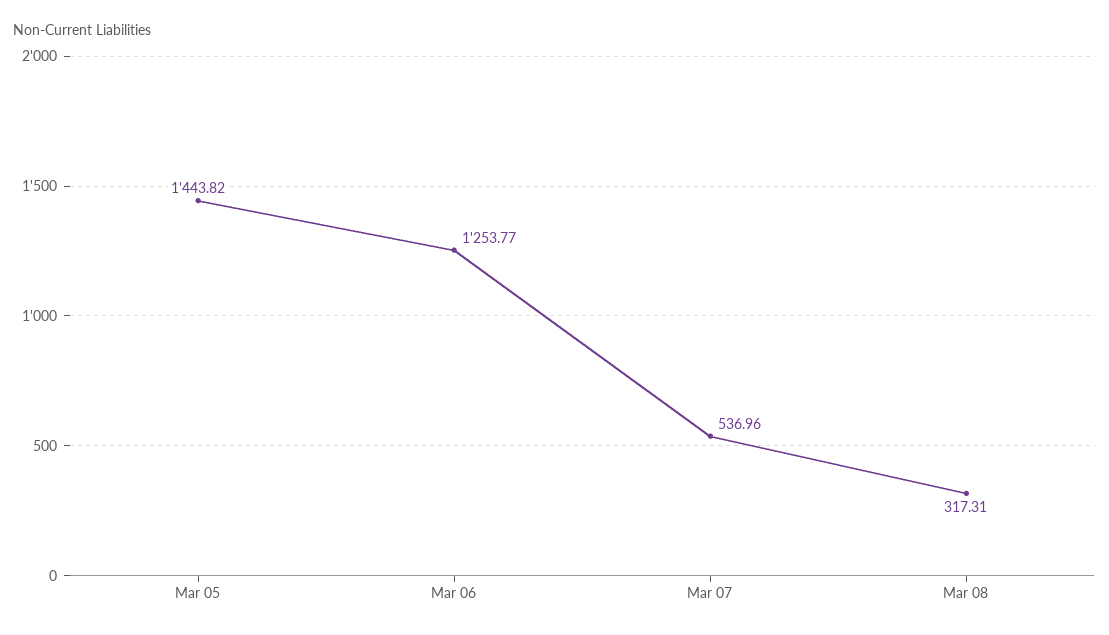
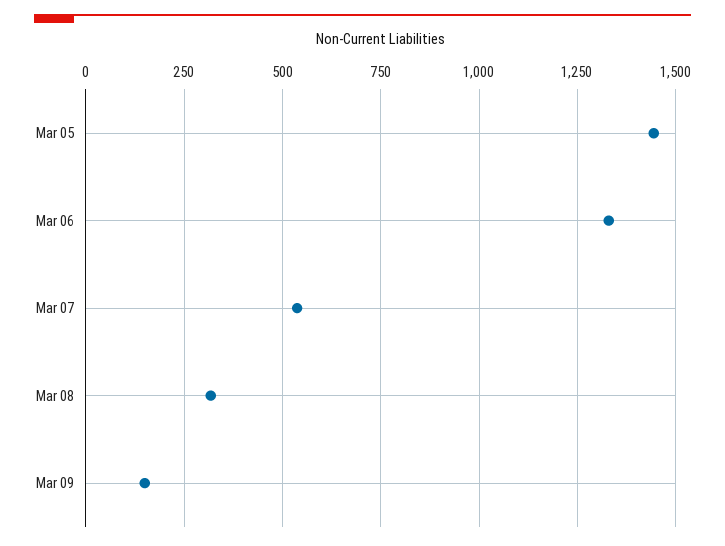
Mar 06: 1253.77 -> 1325
Mar 09: none -> 150

